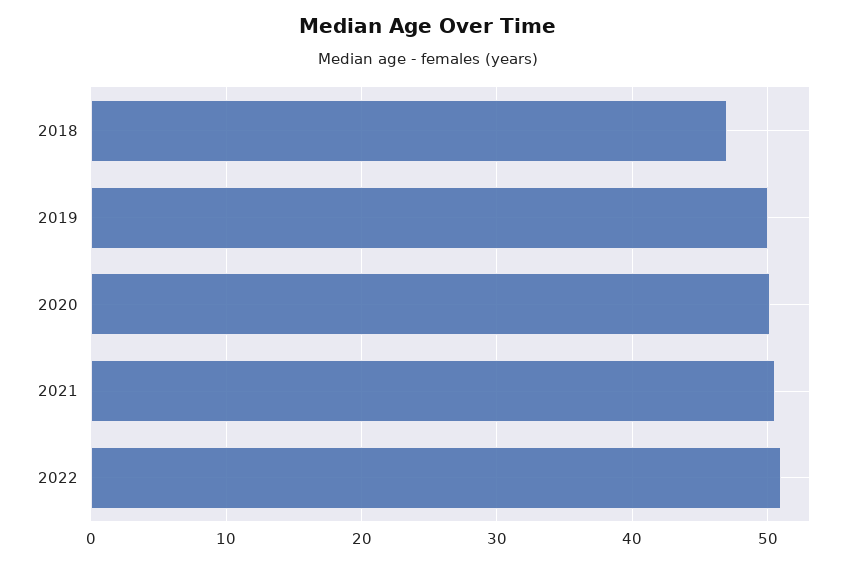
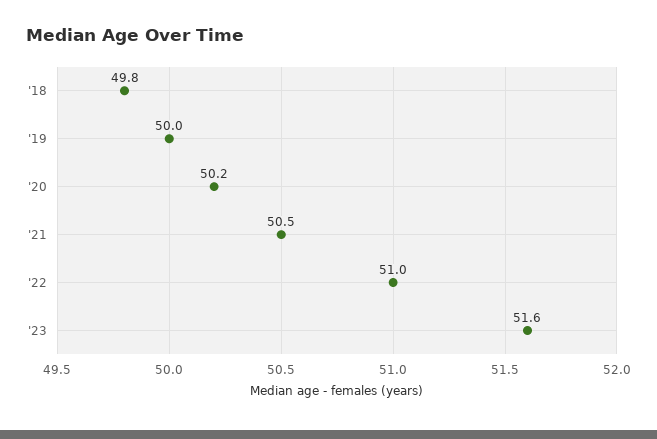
2018: 47 -> 49.8
'23: none -> 51.6

